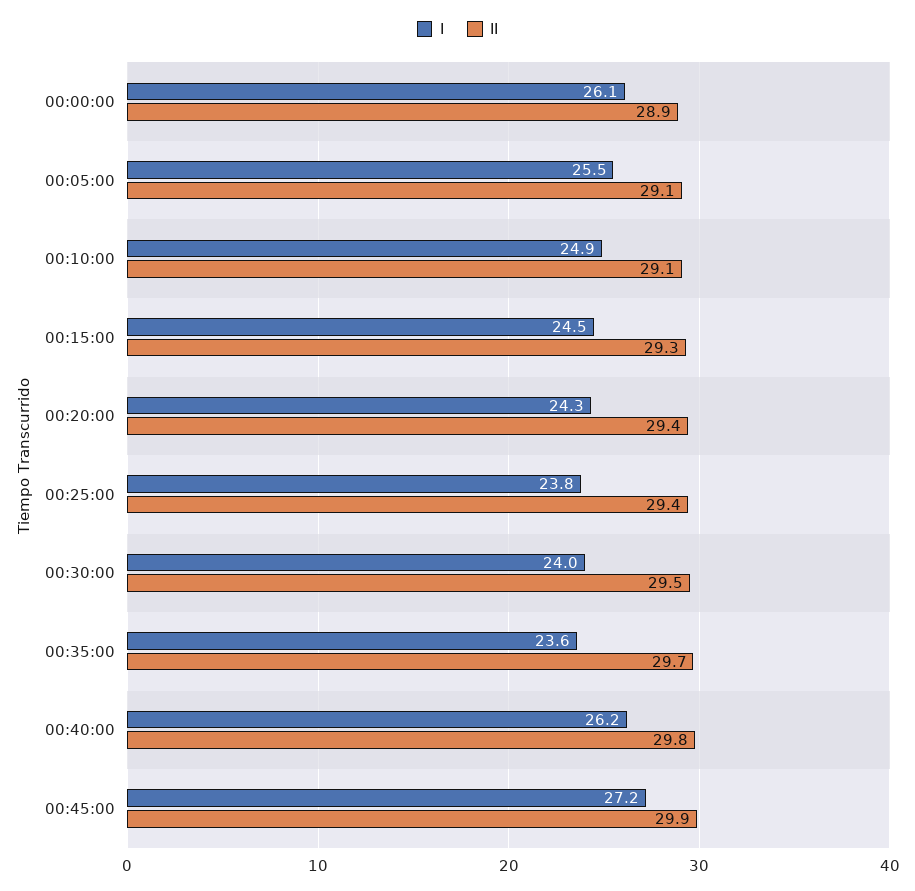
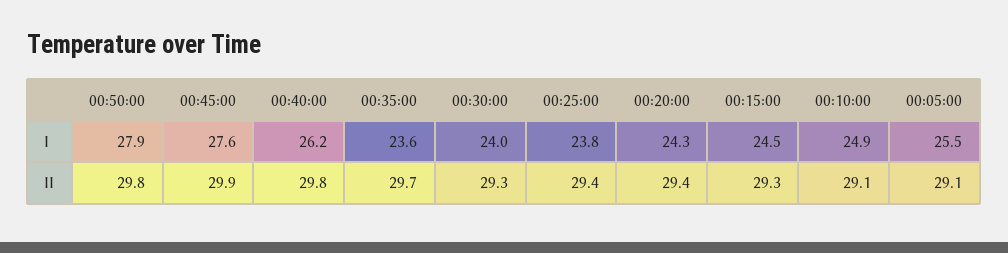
I, 00:00:00: 26.1 -> none
II, 00:00:00: 28.9 -> none
II, 00:30:00: 29.5 -> 29.3
I, 00:45:00: 27.2 -> 27.6
I, 00:50:00: none -> 27.9
II, 00:50:00: none -> 29.8

